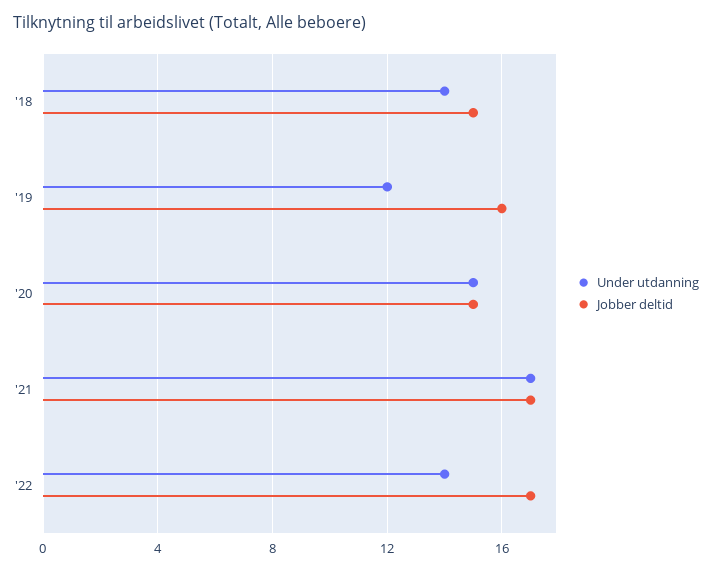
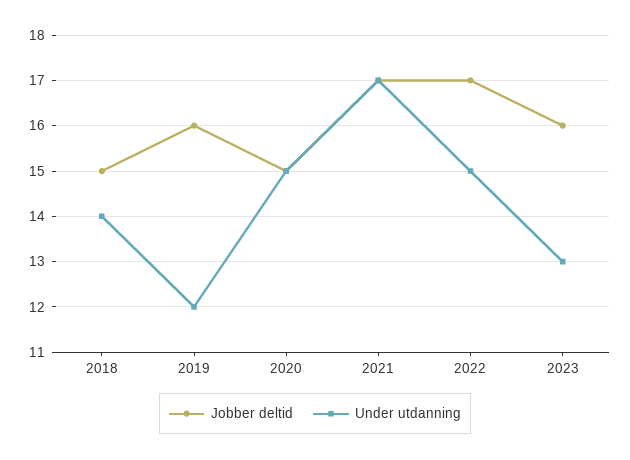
Under utdanning, '22: 14 -> 15
Jobber deltid, 2023: none -> 16
Under utdanning, 2023: none -> 13

